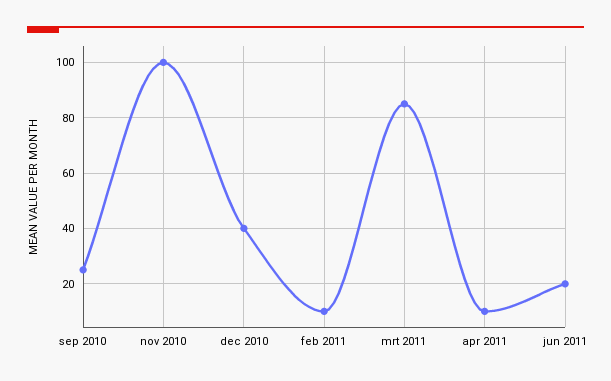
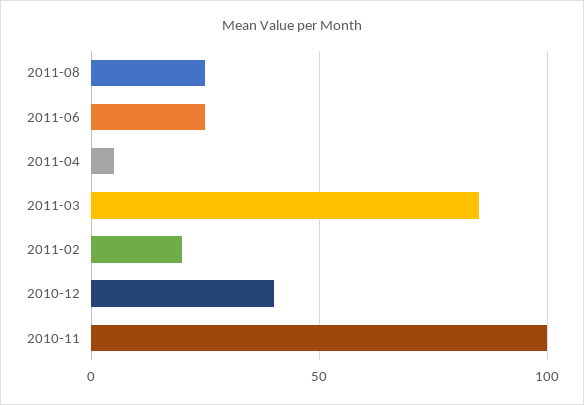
sep 2010: 25 -> none
feb 2011: 10 -> 20
apr 2011: 10 -> 5
jun 2011: 20 -> 25
2011-08: none -> 25

